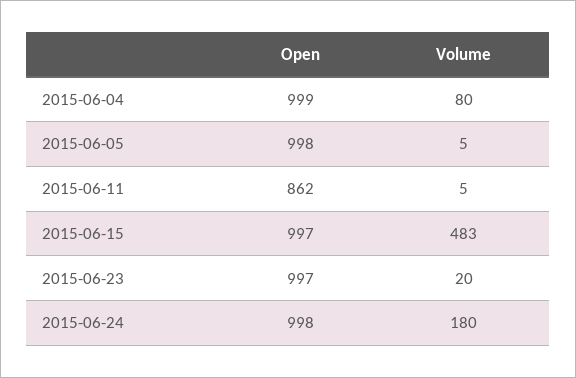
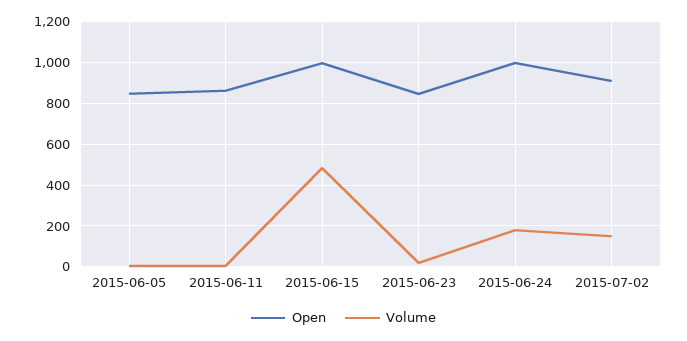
Open, 2015-06-04: 999 -> none
Volume, 2015-06-04: 80 -> none
Open, 2015-06-05: 998 -> 850
Open, 2015-06-23: 997 -> 850
Open, 2015-07-02: none -> 900
Volume, 2015-07-02: none -> 150

